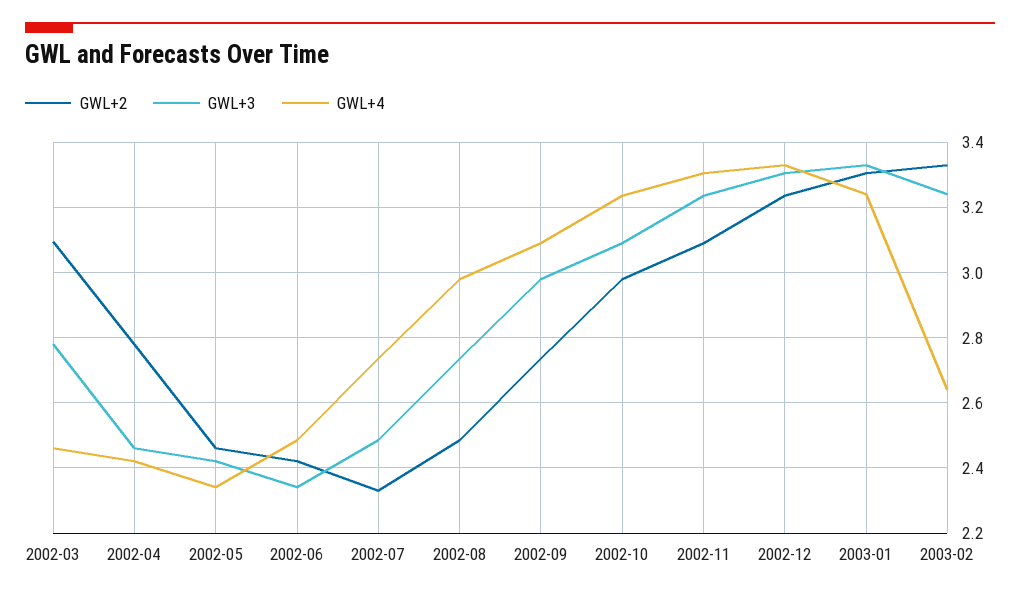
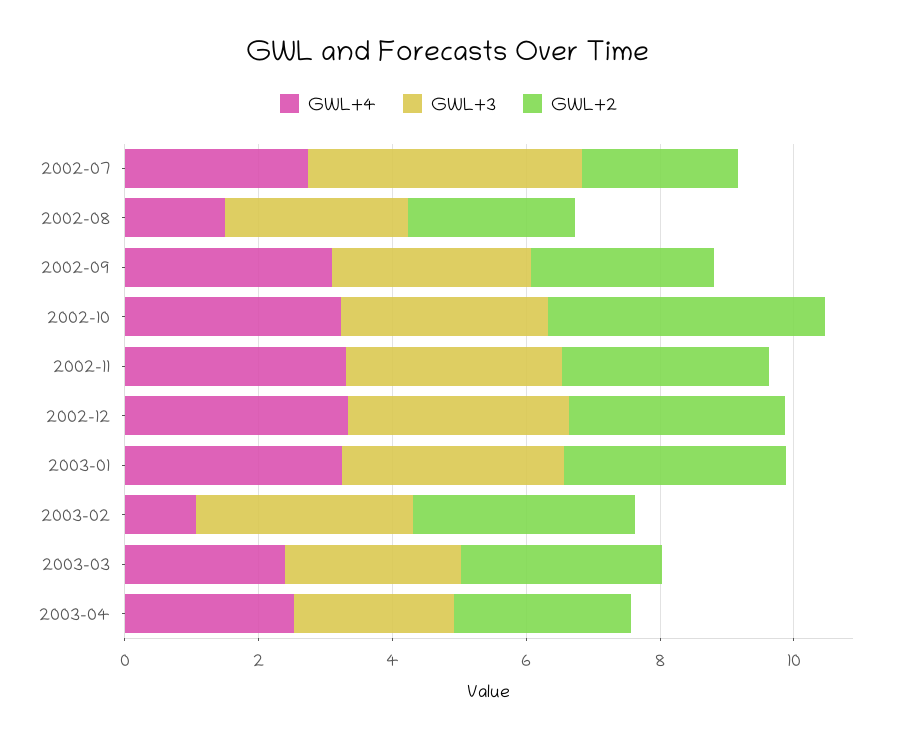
GWL+2, 2002-03: 3.1 -> none
GWL+3, 2002-03: 2.78 -> none
GWL+4, 2002-03: 2.46 -> none
GWL+2, 2002-04: 2.78 -> none
GWL+3, 2002-04: 2.46 -> none
GWL+4, 2002-04: 2.42 -> none
GWL+2, 2002-05: 2.46 -> none
GWL+3, 2002-05: 2.42 -> none
GWL+4, 2002-05: 2.34 -> none
GWL+2, 2002-06: 2.42 -> none
GWL+3, 2002-06: 2.34 -> none
GWL+4, 2002-06: 2.48 -> none
GWL+3, 2002-07: 2.48 -> 4
GWL+4, 2002-08: 2.98 -> 1.5
GWL+2, 2002-10: 2.98 -> 4
GWL+4, 2003-02: 2.64 -> 1
GWL+4, 2003-03: none -> 2.5
GWL+3, 2003-03: none -> 2.5
GWL+2, 2003-03: none -> 3
GWL+4, 2003-04: none -> 2.5
GWL+3, 2003-04: none -> 2.5
GWL+2, 2003-04: none -> 2.5

